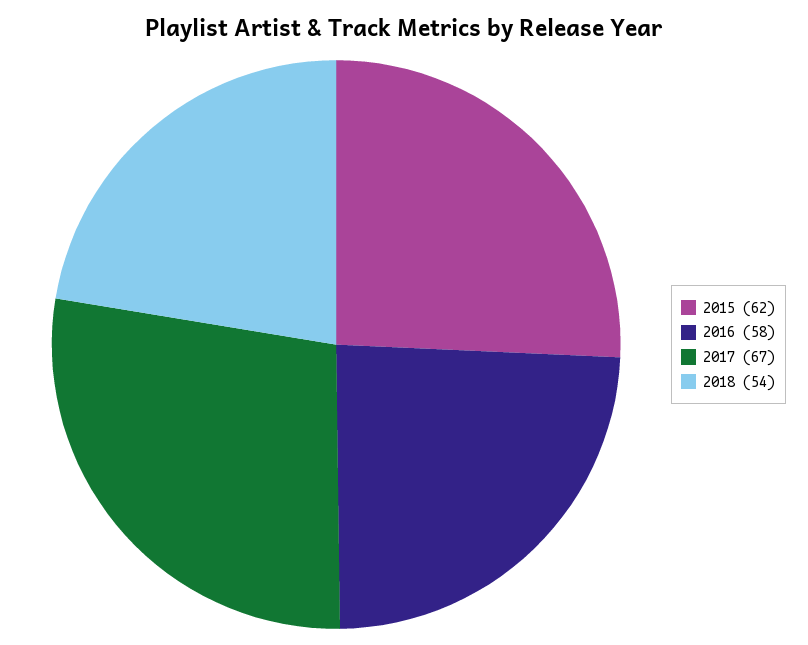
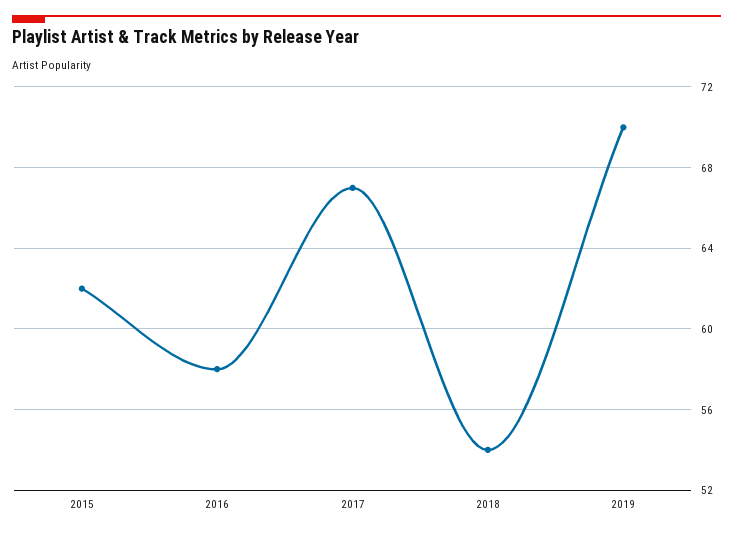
2019: none -> 70

